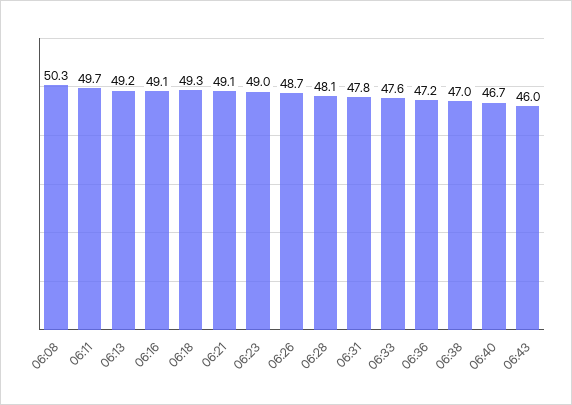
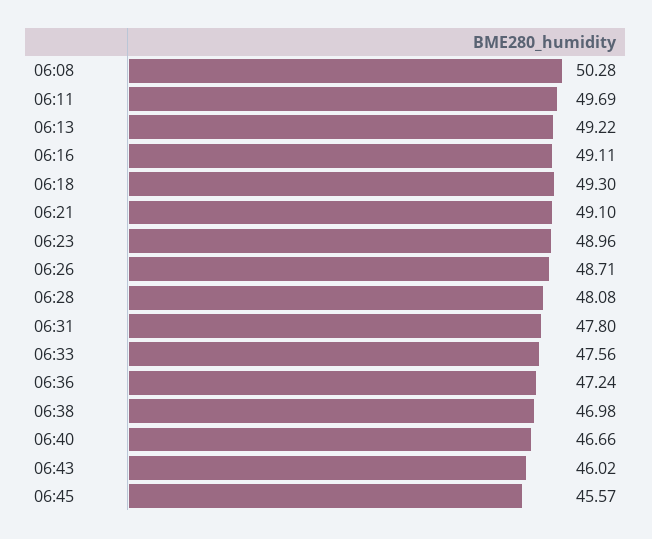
06:45: none -> 45.57

